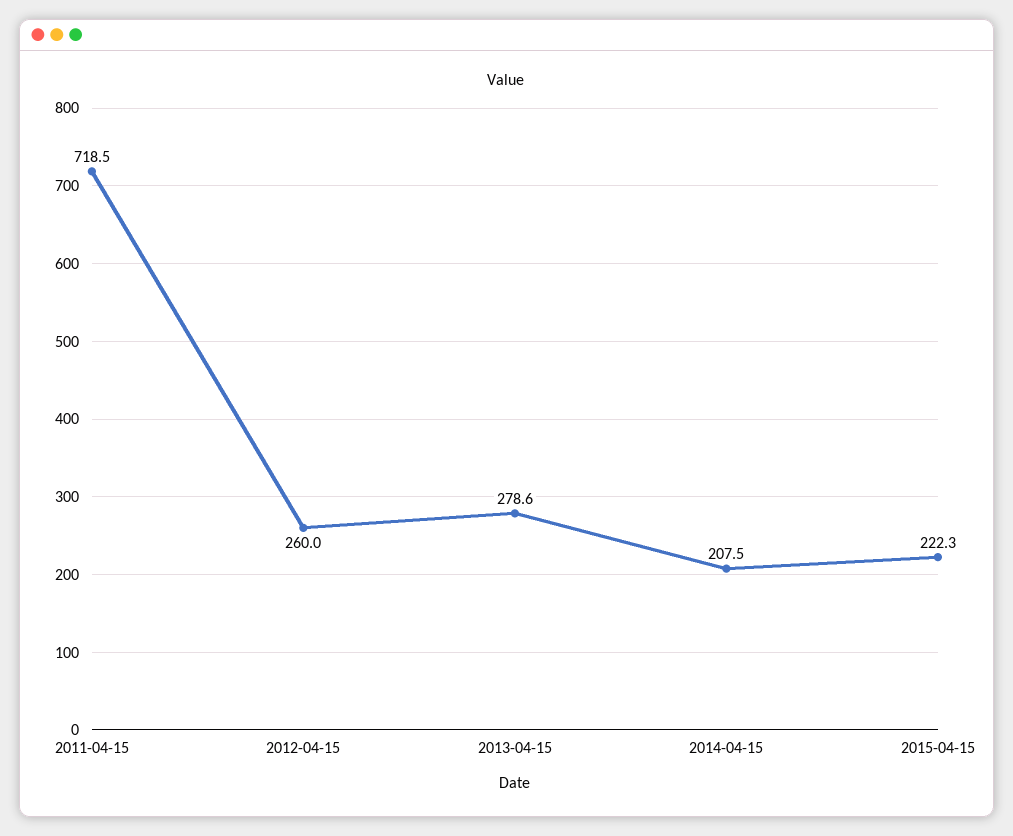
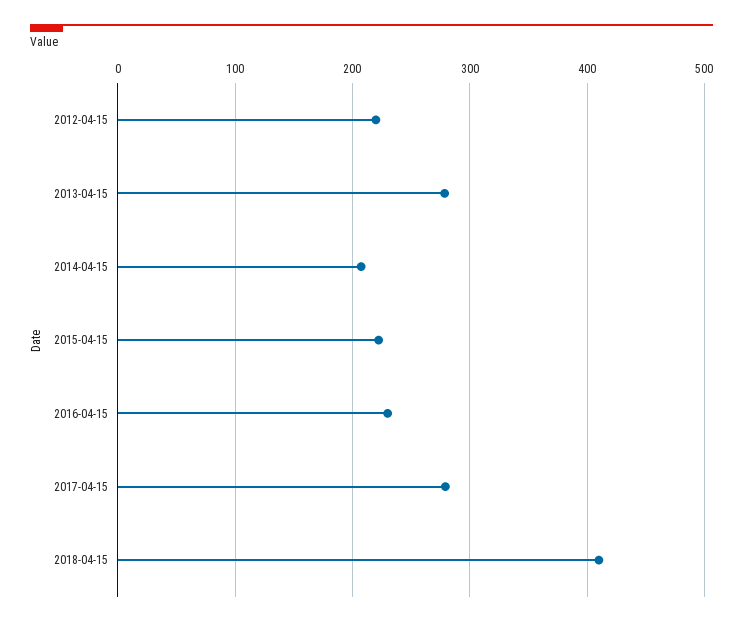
2011-04-15: 718.5 -> none
2012-04-15: 260 -> 220
2016-04-15: none -> 230
2017-04-15: none -> 280
2018-04-15: none -> 410

